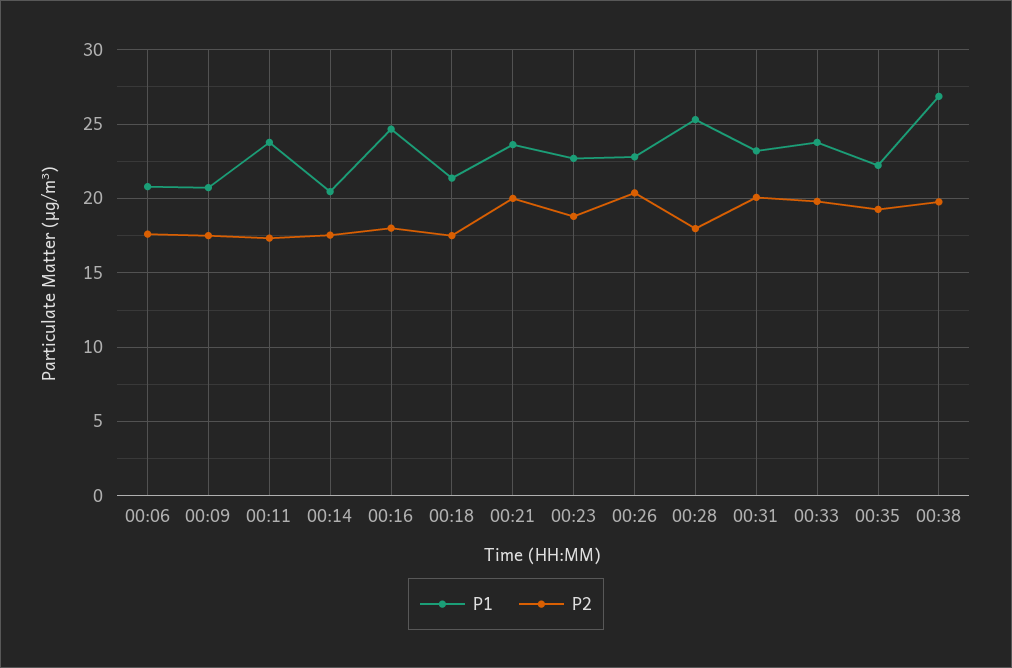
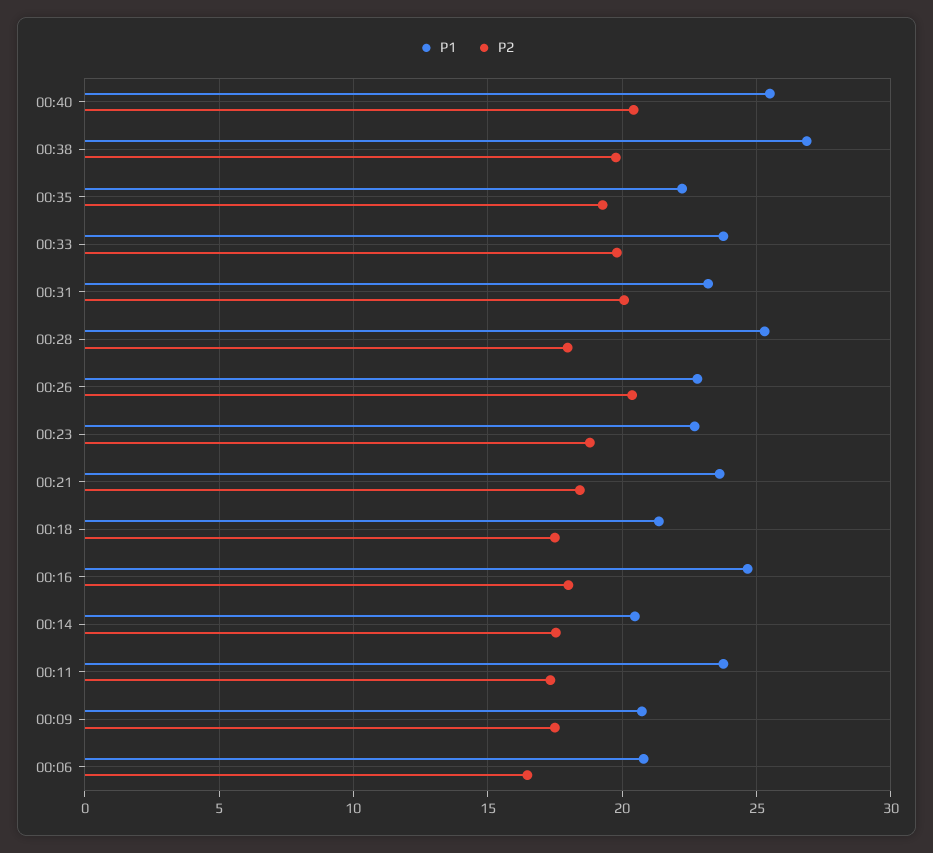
P2, 00:06: 17.5 -> 16.5
P2, 00:21: 20 -> 18.5
P1, 00:40: none -> 25.5
P2, 00:40: none -> 20.5

